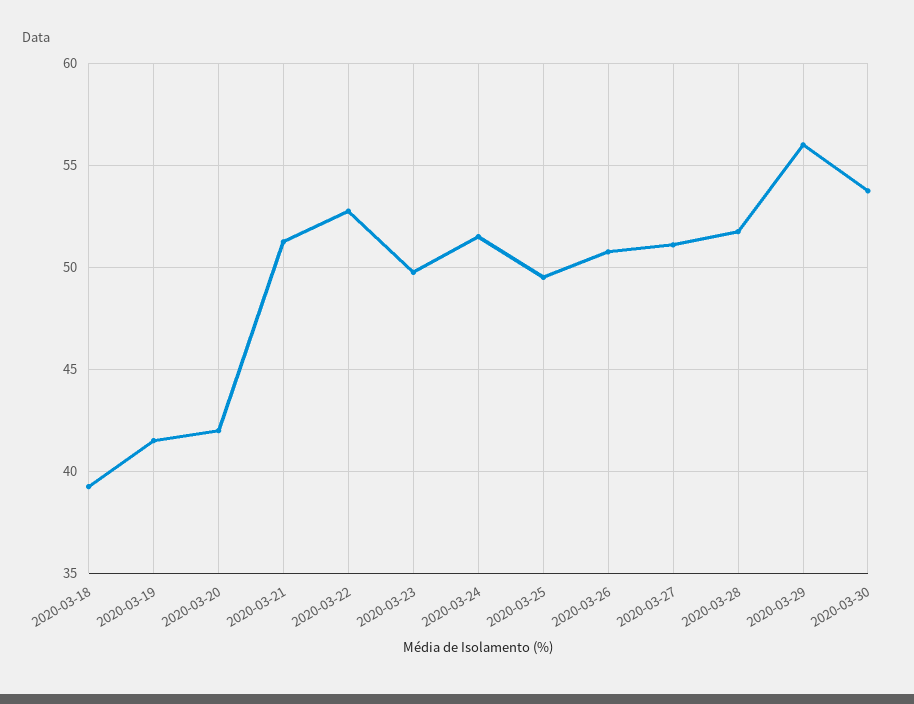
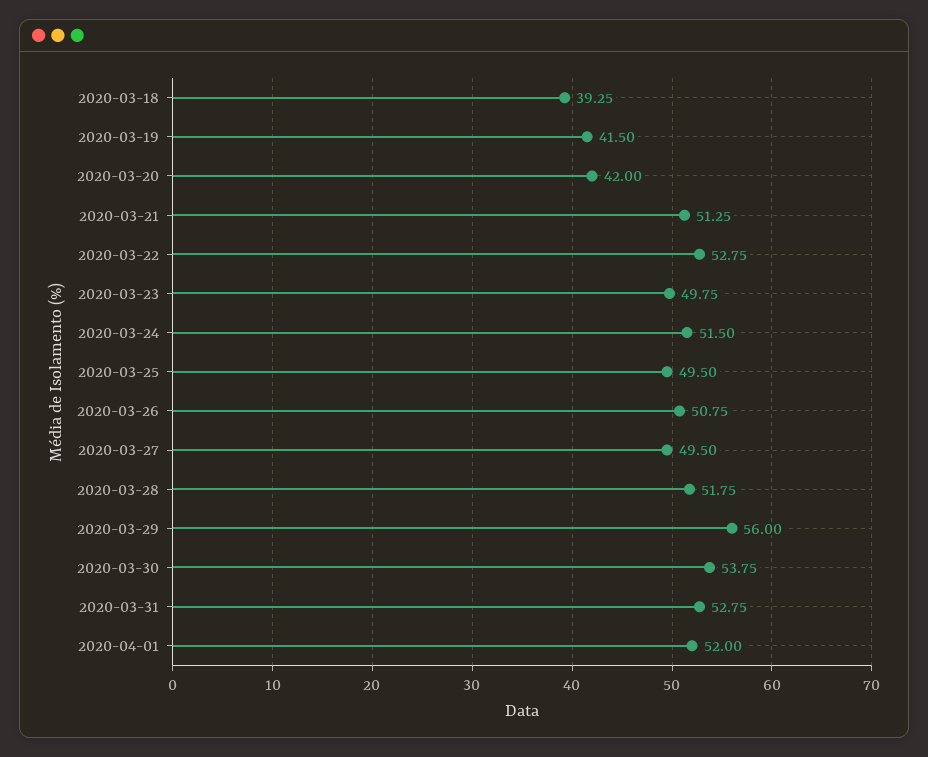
2020-03-27: 51 -> 49.5
2020-03-31: none -> 52.75
2020-04-01: none -> 52

